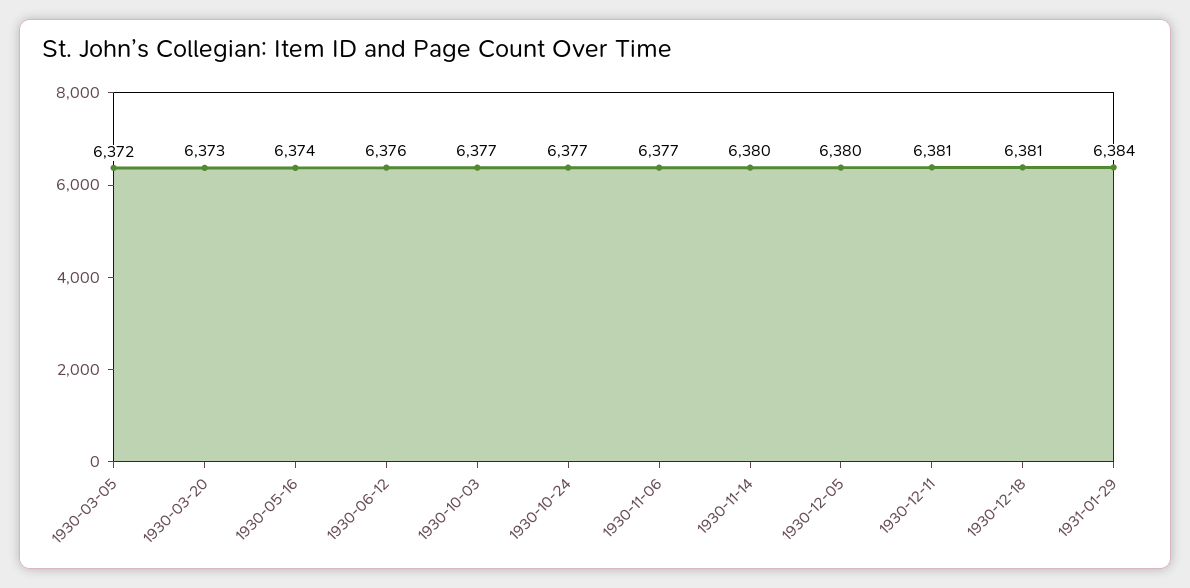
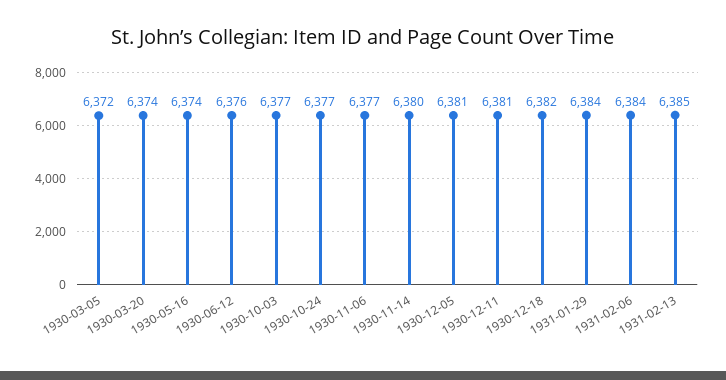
1930-03-20: 6373 -> 6374
1930-12-05: 6380 -> 6381
1930-12-18: 6381 -> 6382
1931-02-06: none -> 6384
1931-02-13: none -> 6385

